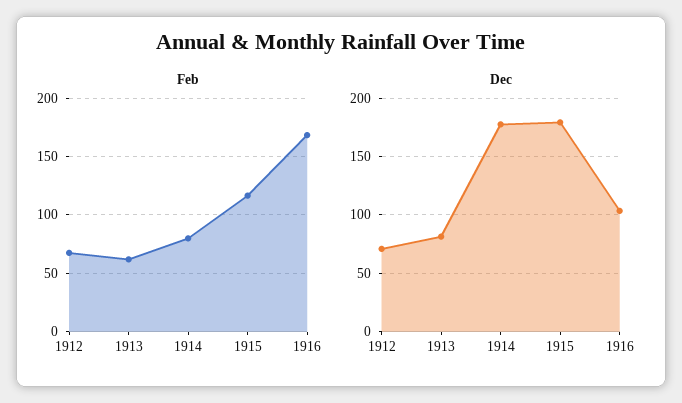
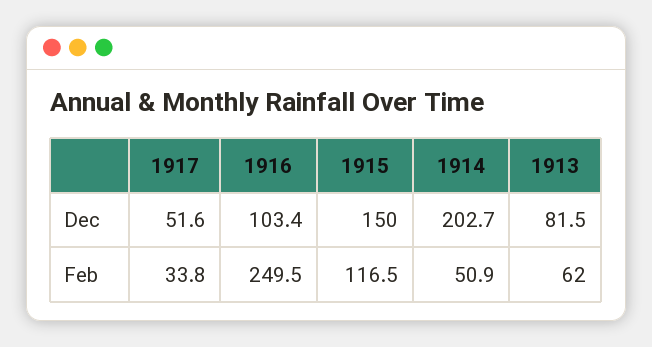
Feb, 1912: 70 -> none
Feb, 1914: 80 -> 50.9
Feb, 1916: 170 -> 249.5
Dec, 1912: 70 -> none
Dec, 1914: 180 -> 202.7
Dec, 1915: 180 -> 150
Dec, 1917: none -> 51.6
Feb, 1917: none -> 33.8

